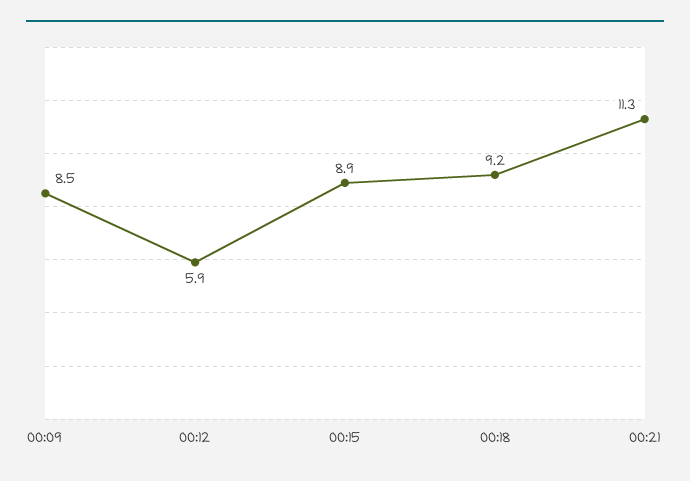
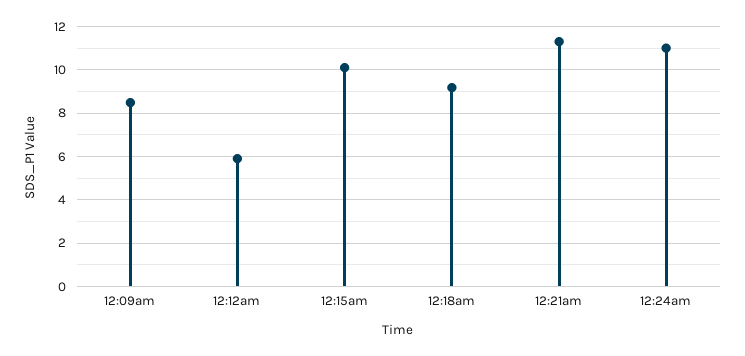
00:15: 8.9 -> 10
12:24am: none -> 11

